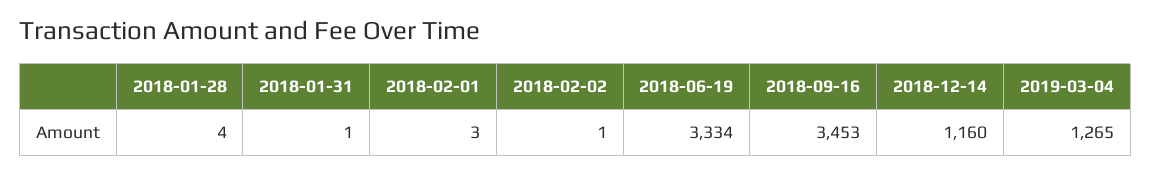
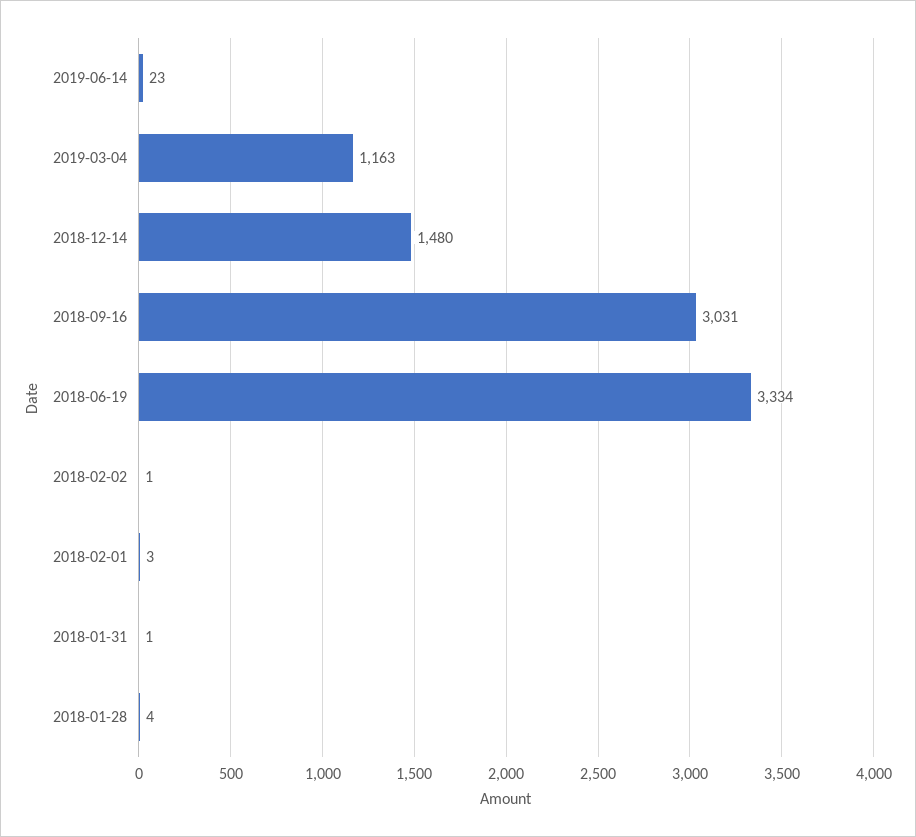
2018-09-16: 3453 -> 3031
2018-12-14: 1160 -> 1480
2019-03-04: 1265 -> 1163
2019-06-14: none -> 23

